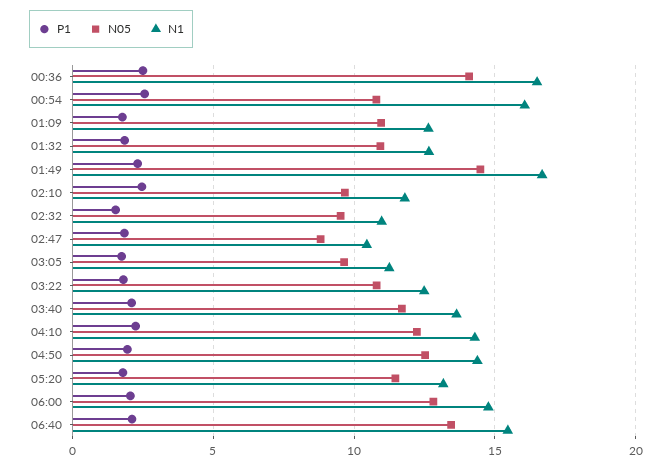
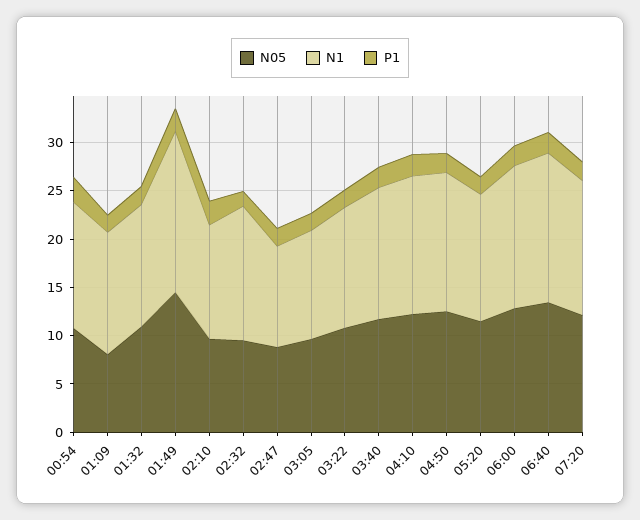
P1, 00:36: 2.5 -> none
N05, 00:36: 14 -> none
N1, 00:36: 16.5 -> none
N1, 00:54: 16 -> 13
N05, 01:09: 11 -> 8
N1, 02:32: 11 -> 14
N05, 07:20: none -> 12
N1, 07:20: none -> 14
P1, 07:20: none -> 2

